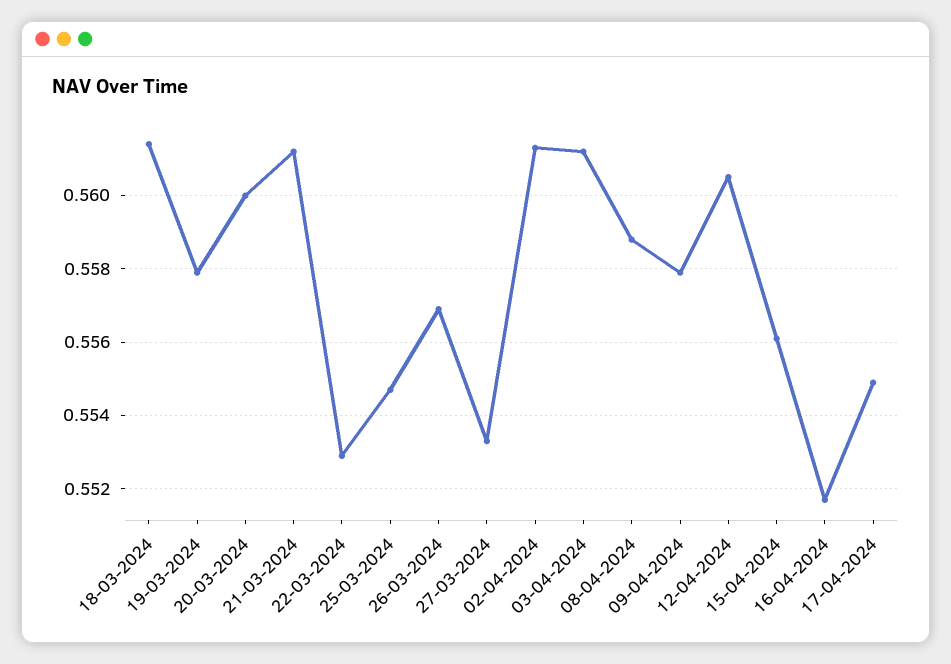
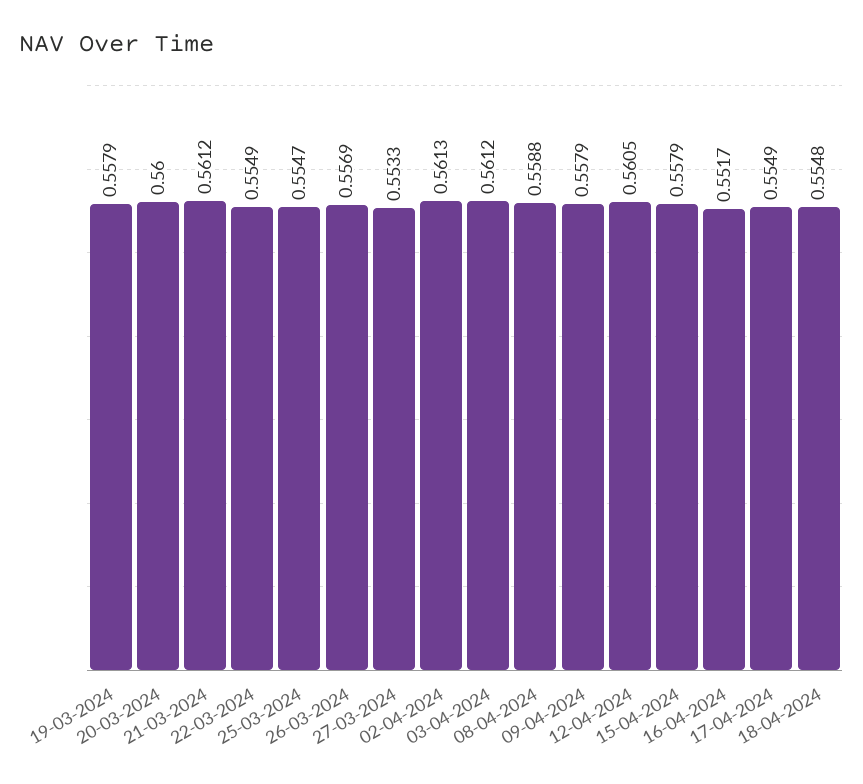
18-03-2024: 0.5615 -> none
22-03-2024: 0.553 -> 0.5549
15-04-2024: 0.556 -> 0.5579
18-04-2024: none -> 0.5548

